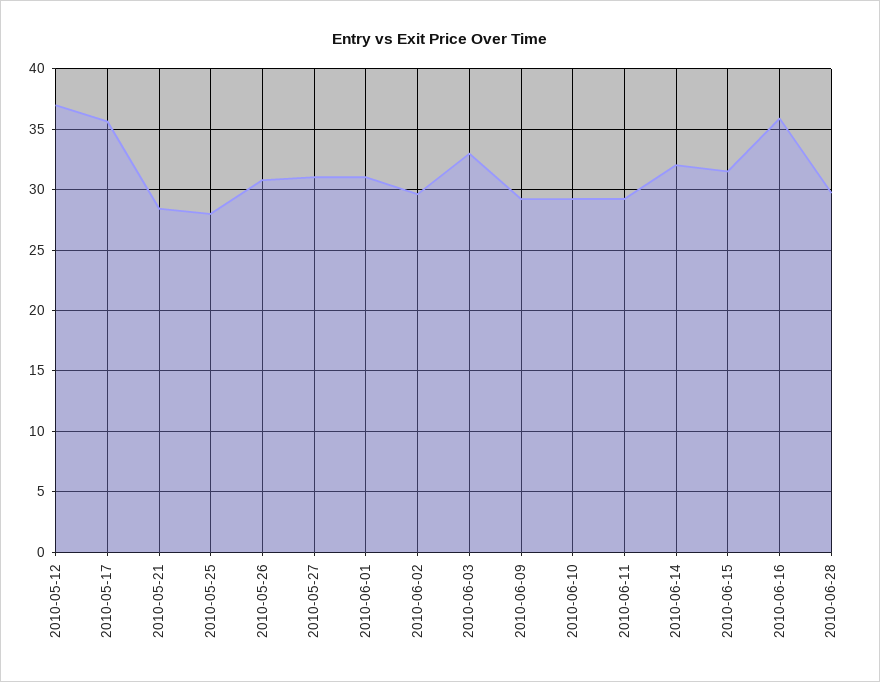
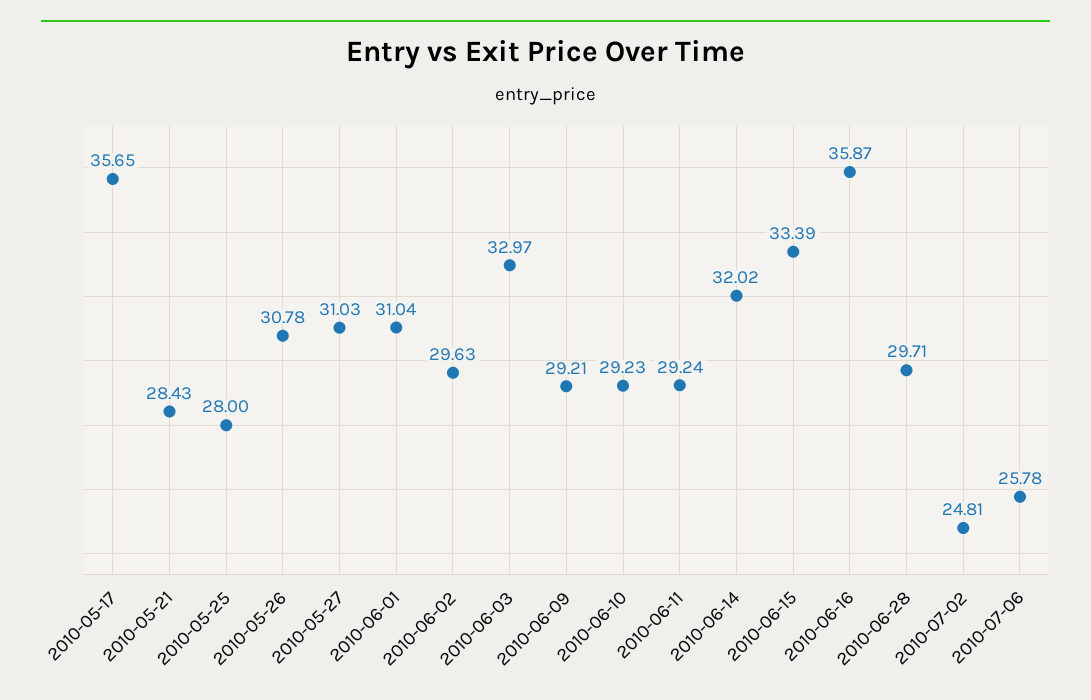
2010-05-12: 37 -> none
2010-06-15: 31.5 -> 33.39
2010-07-02: none -> 24.81
2010-07-06: none -> 25.78

